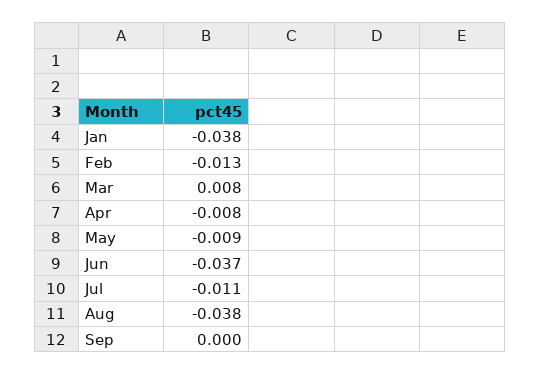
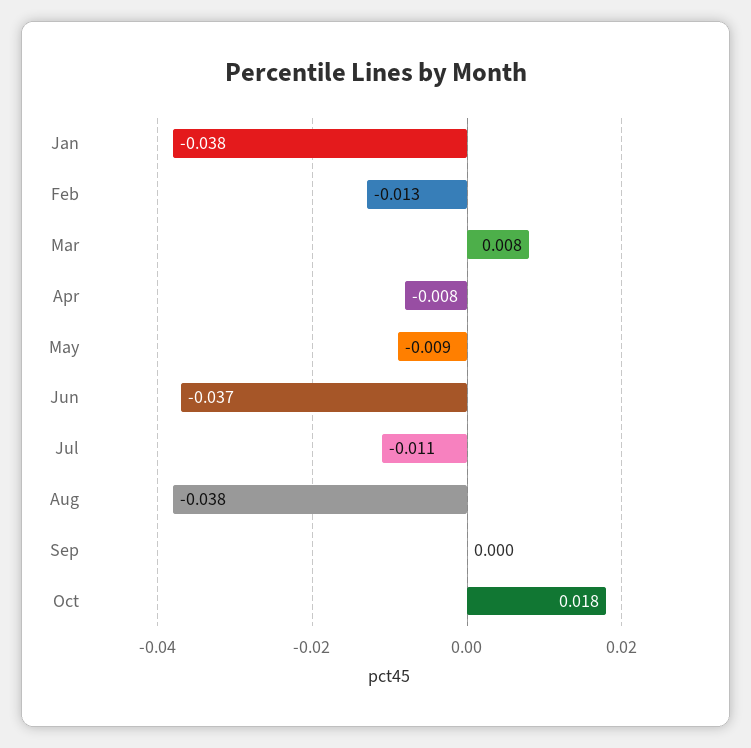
Oct: none -> 0.018

